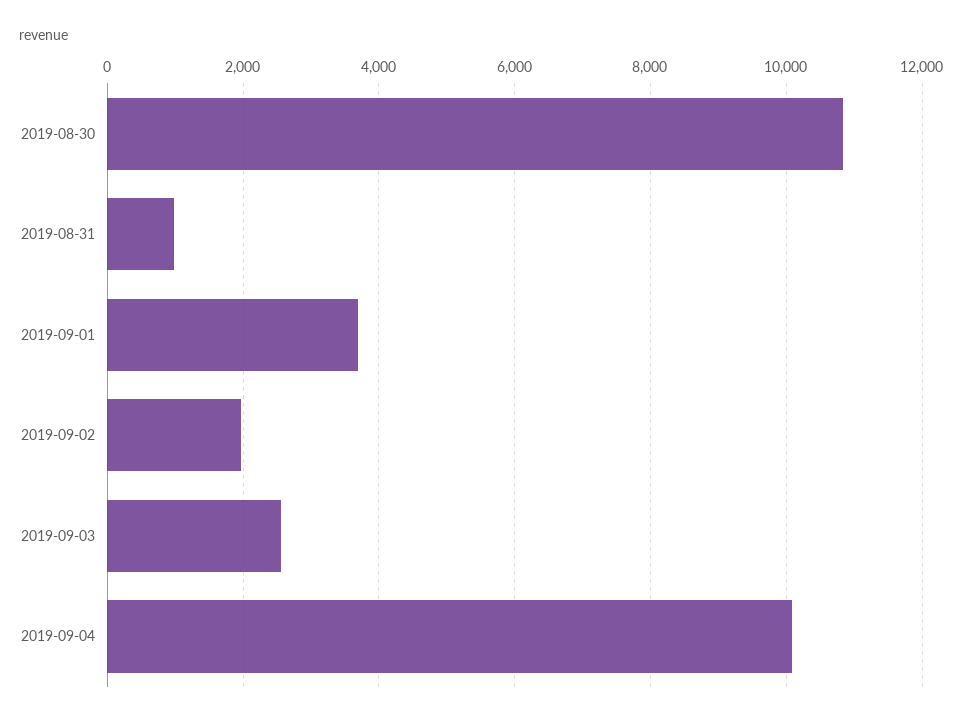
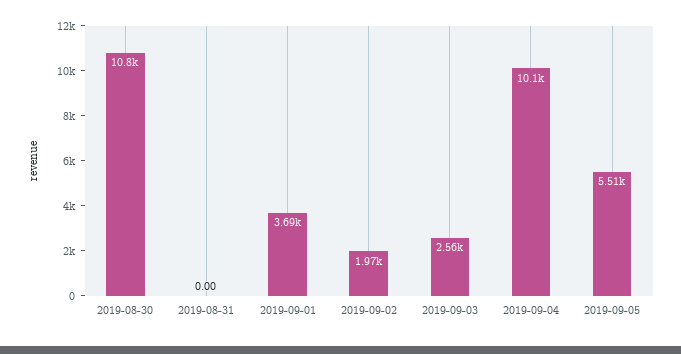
2019-08-31: 1000 -> 0
2019-09-05: none -> 5510

